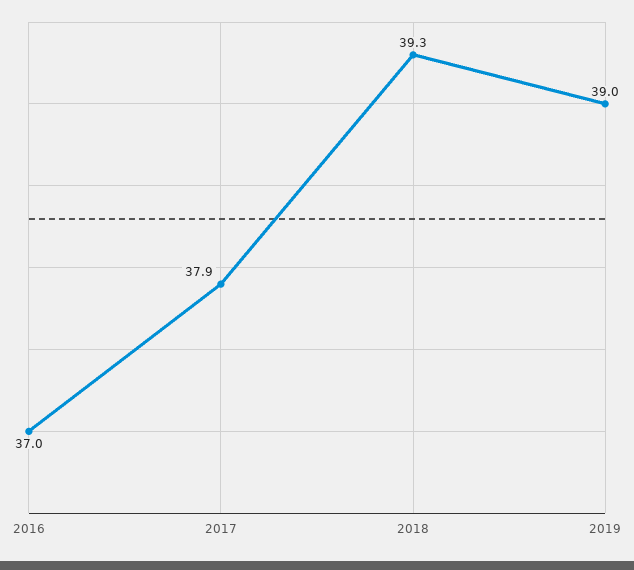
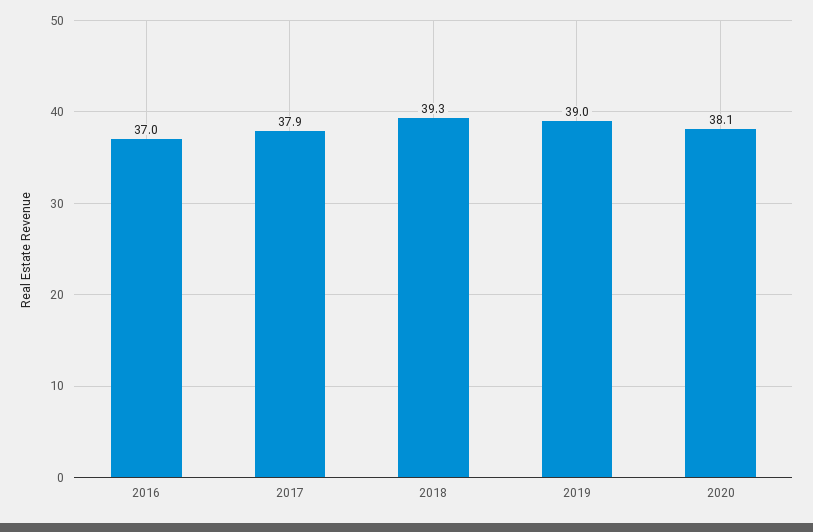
2020: none -> 38.1

